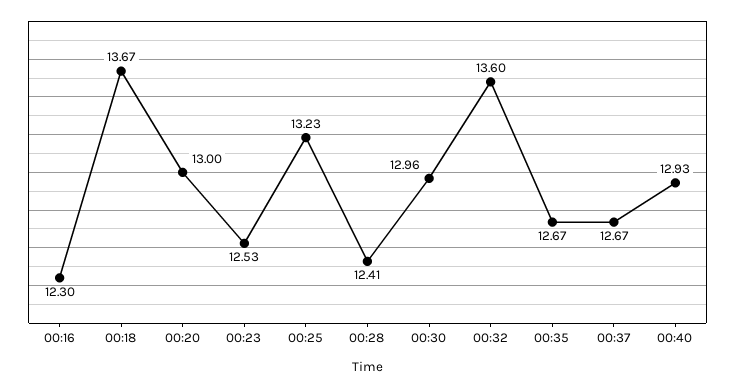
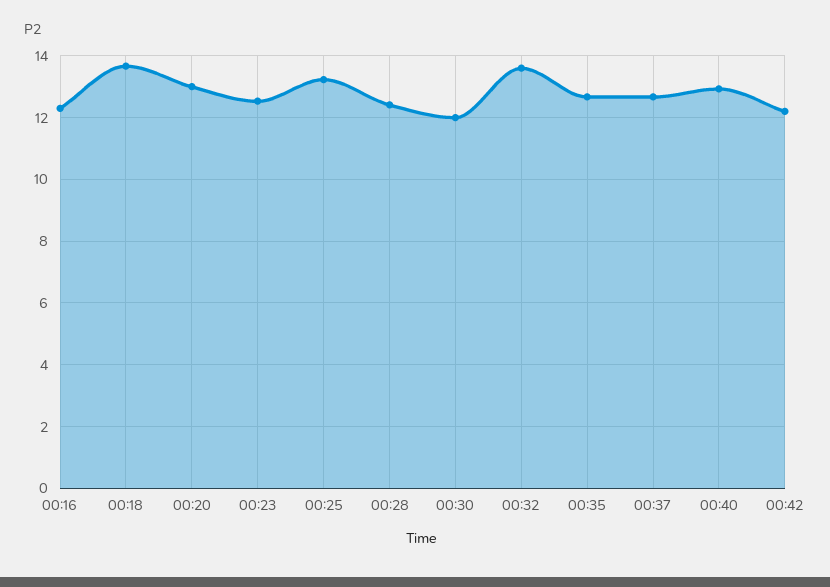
00:30: 12.96 -> 12
00:42: none -> 12.2

